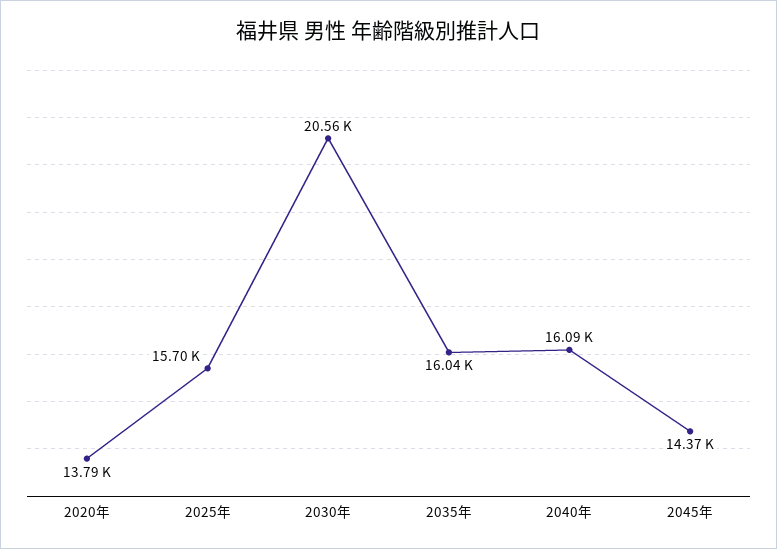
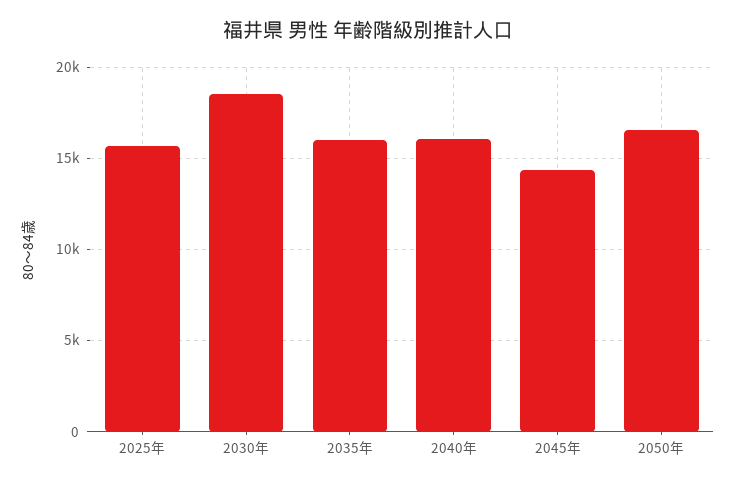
2020年: 13790 -> none
2030年: 20560 -> 18500
2050年: none -> 16500

